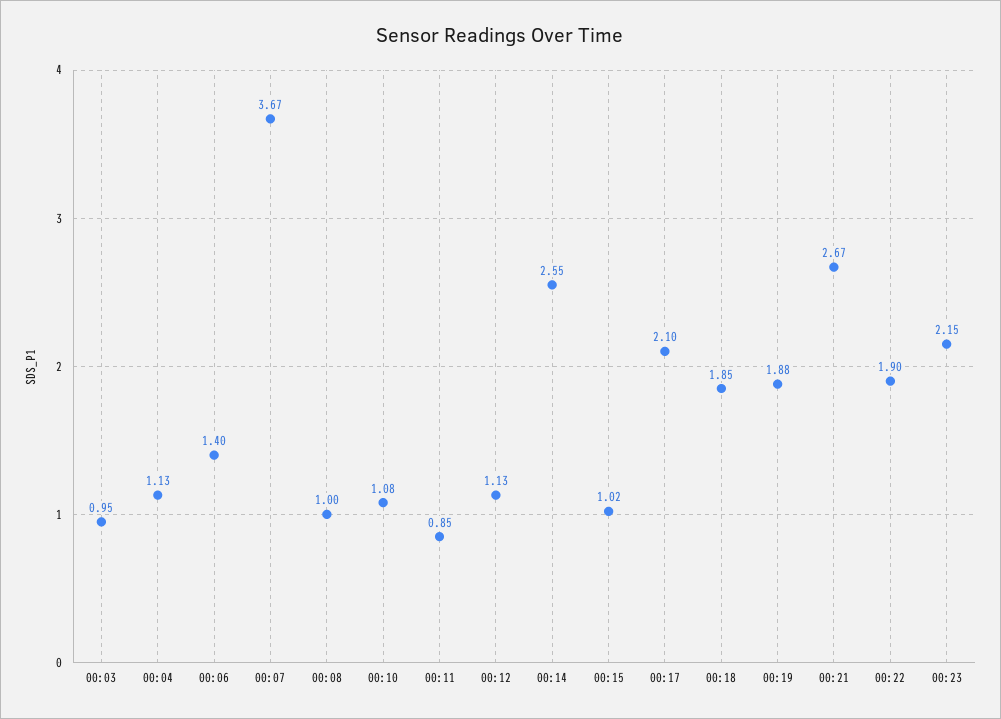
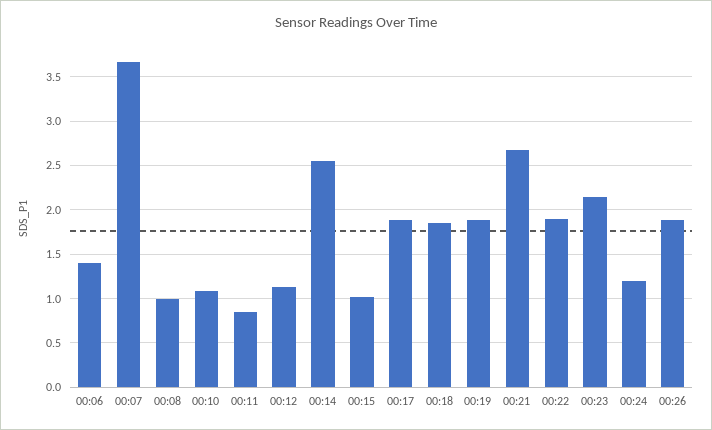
00:03: 0.95 -> none
00:04: 1.13 -> none
00:17: 2.1 -> 1.9
00:24: none -> 1.2
00:26: none -> 1.9

